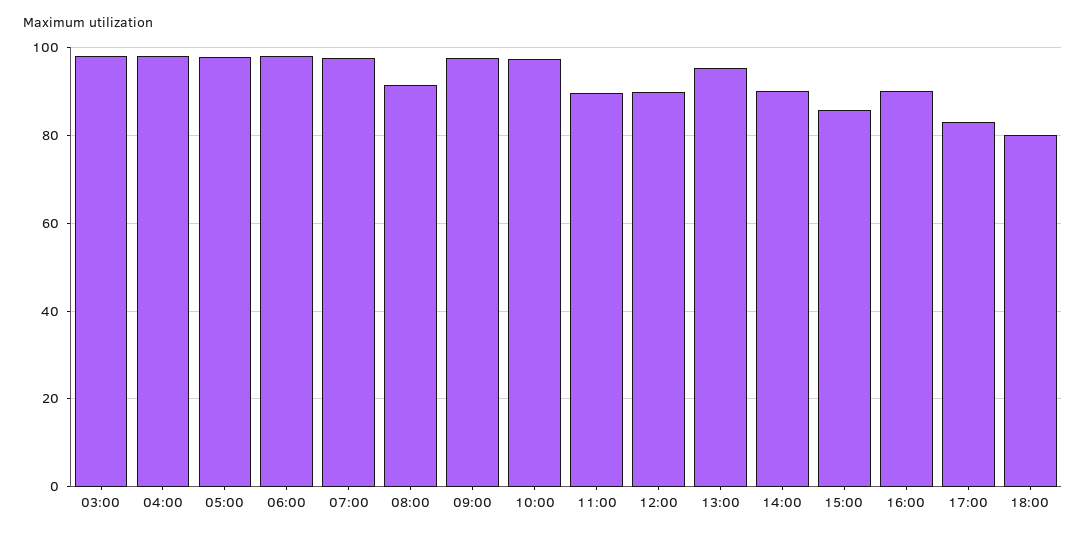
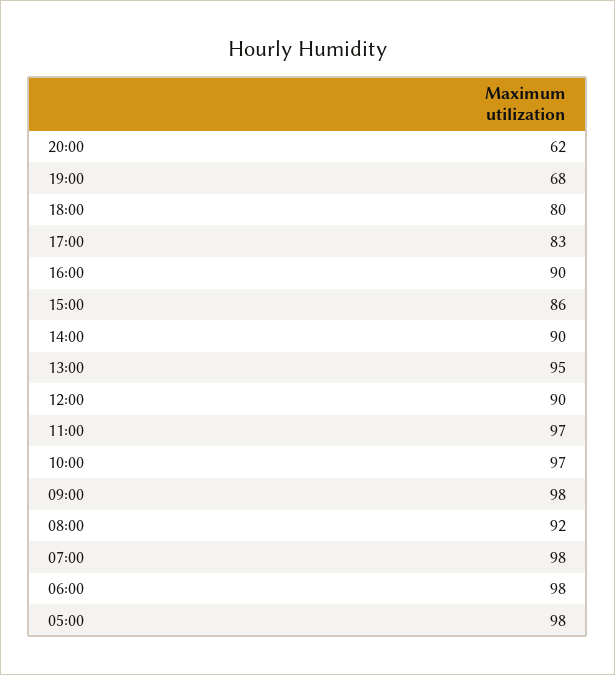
03:00: 98 -> none
04:00: 98 -> none
11:00: 90 -> 97
20:00: none -> 62
19:00: none -> 68

